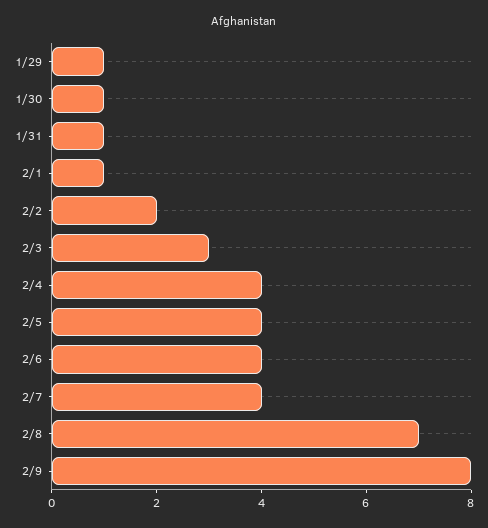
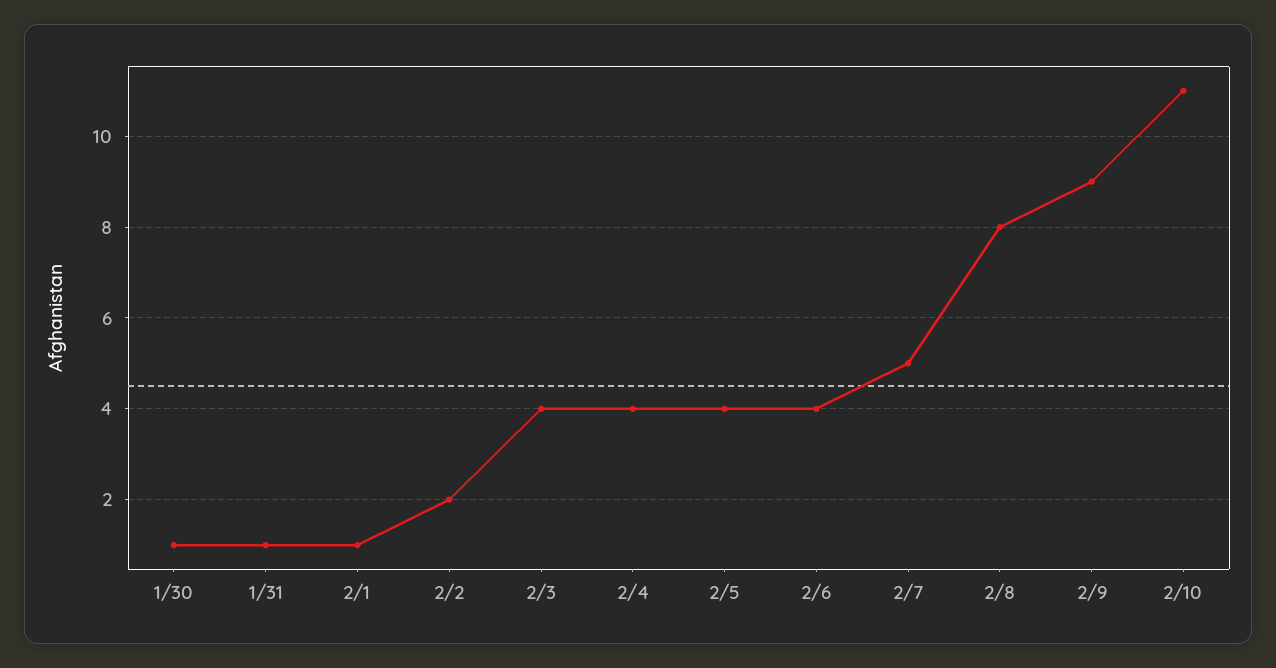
1/29: 1 -> none
2/3: 3 -> 4
2/7: 4 -> 5
2/8: 7 -> 8
2/9: 8 -> 9
2/10: none -> 11

